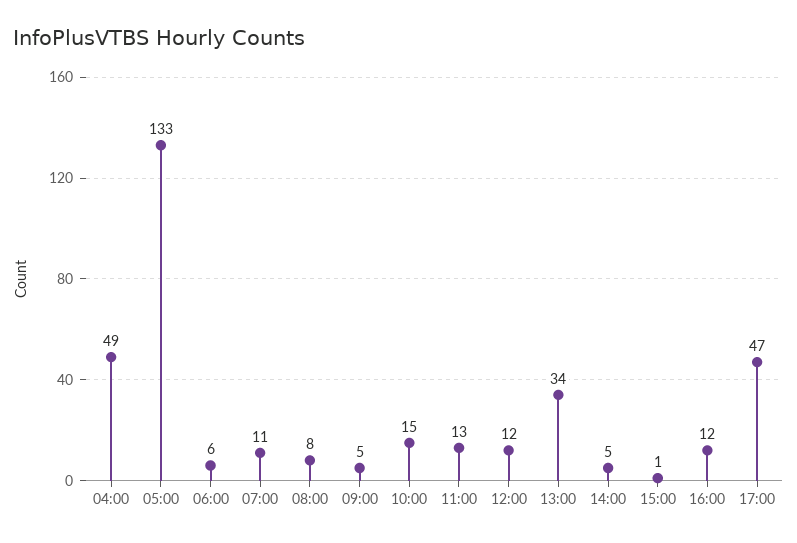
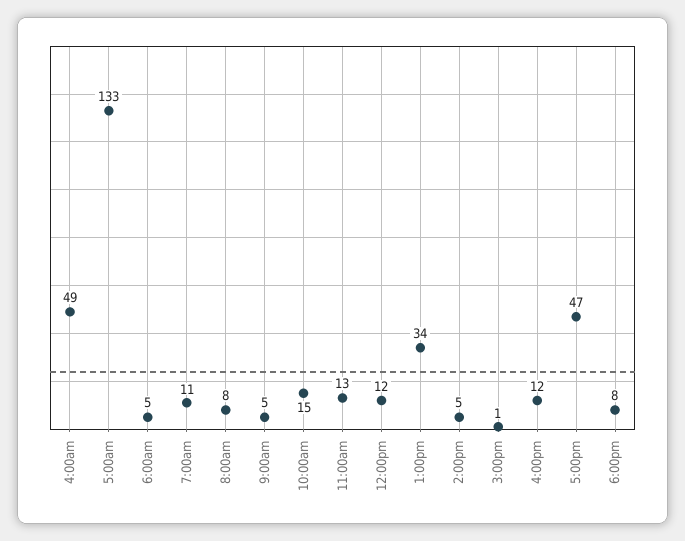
06:00: 6 -> 5
6:00pm: none -> 8

